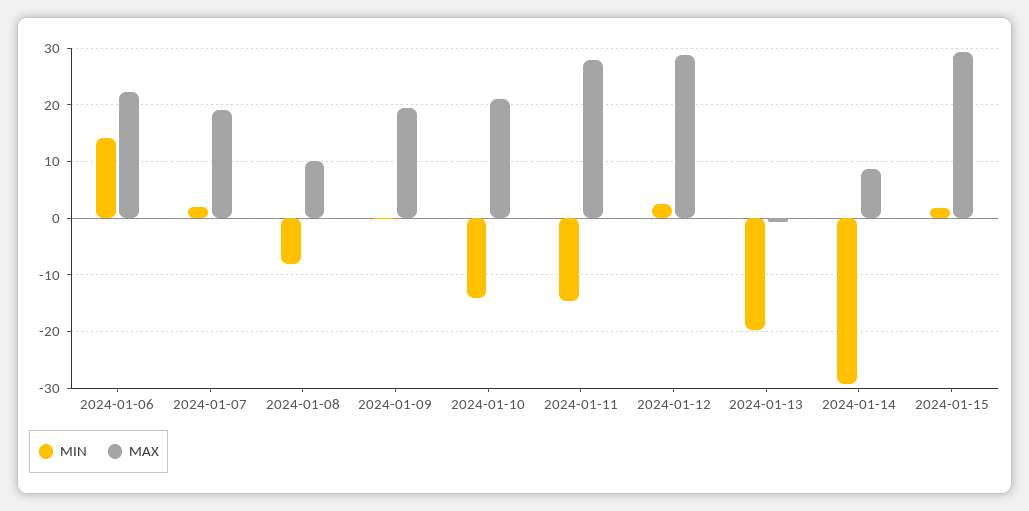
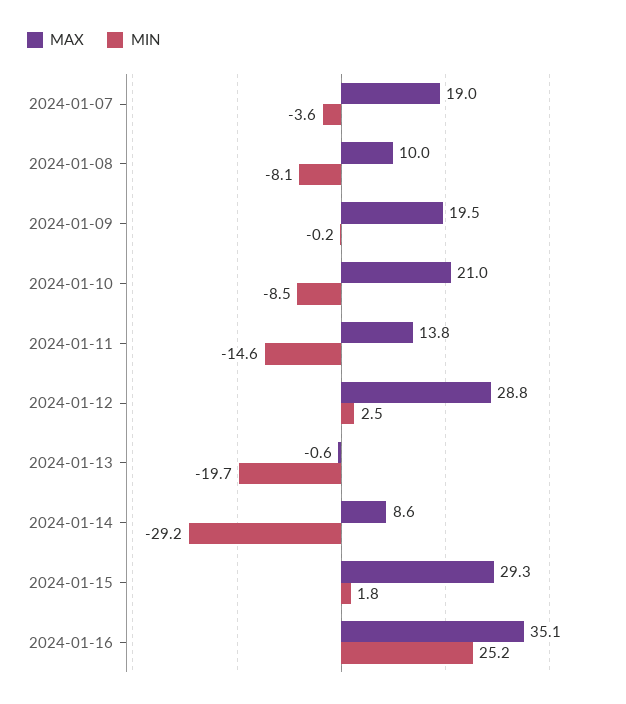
MIN, 2024-01-06: 14 -> none
MAX, 2024-01-06: 22 -> none
MIN, 2024-01-07: 2 -> -3.6
MIN, 2024-01-10: -14 -> -8.5
MAX, 2024-01-11: 28 -> 13.8
MAX, 2024-01-16: none -> 35.1
MIN, 2024-01-16: none -> 25.2

